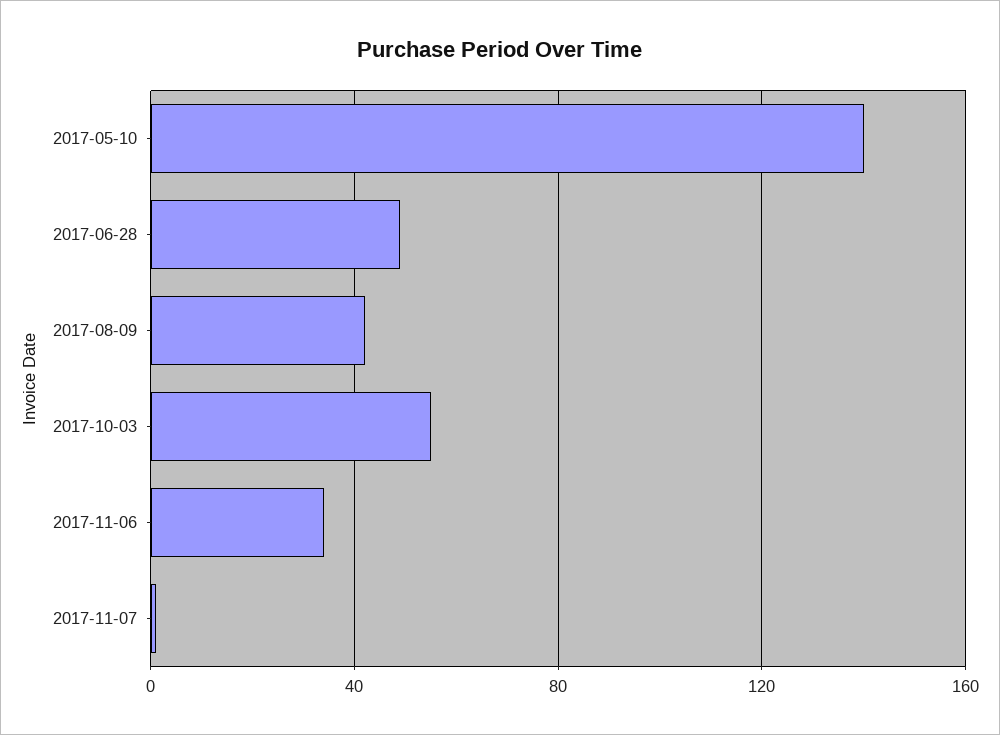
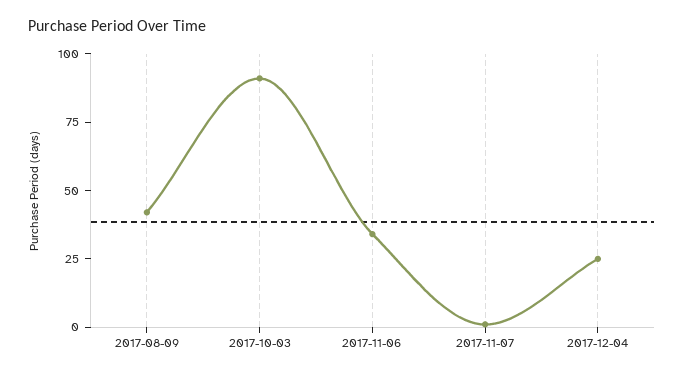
2017-05-10: 140 -> none
2017-06-28: 50 -> none
2017-10-03: 55 -> 90
2017-12-04: none -> 25

